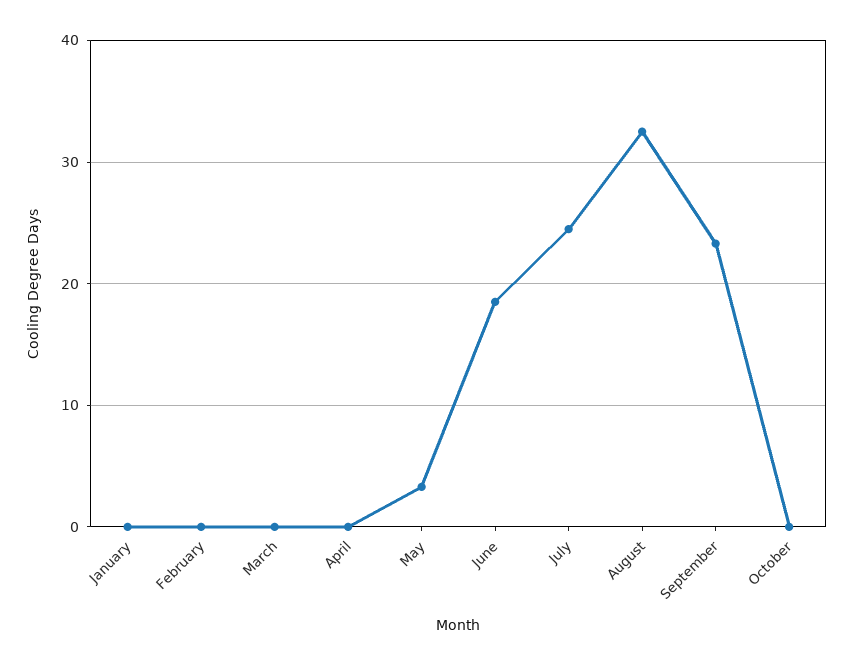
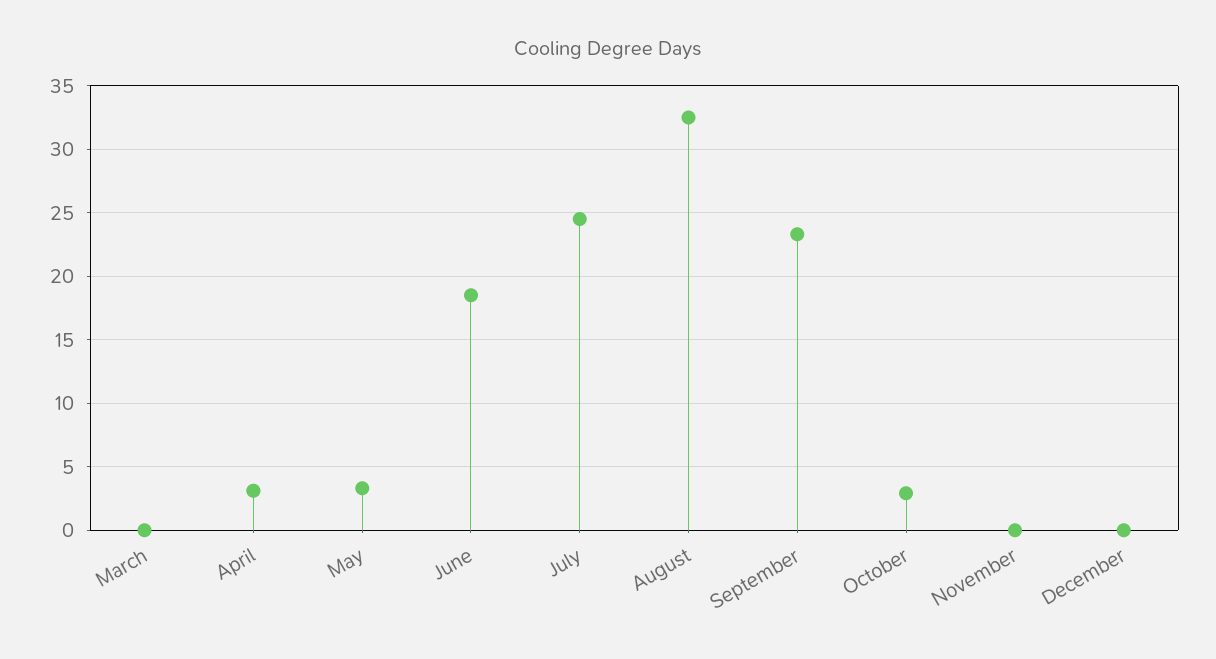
January: 0 -> none
February: 0 -> none
April: 0 -> 3
October: 0 -> 3
November: none -> 0
December: none -> 0

